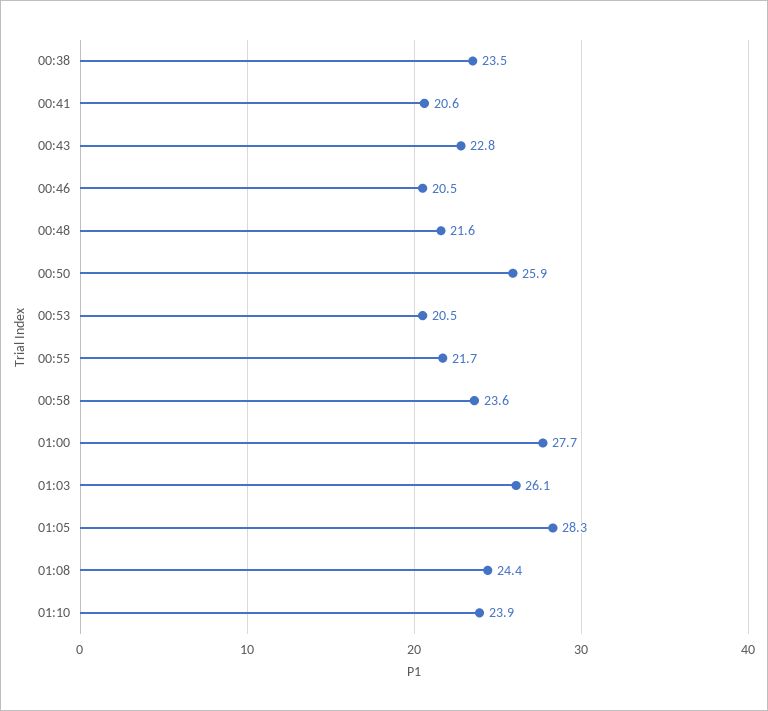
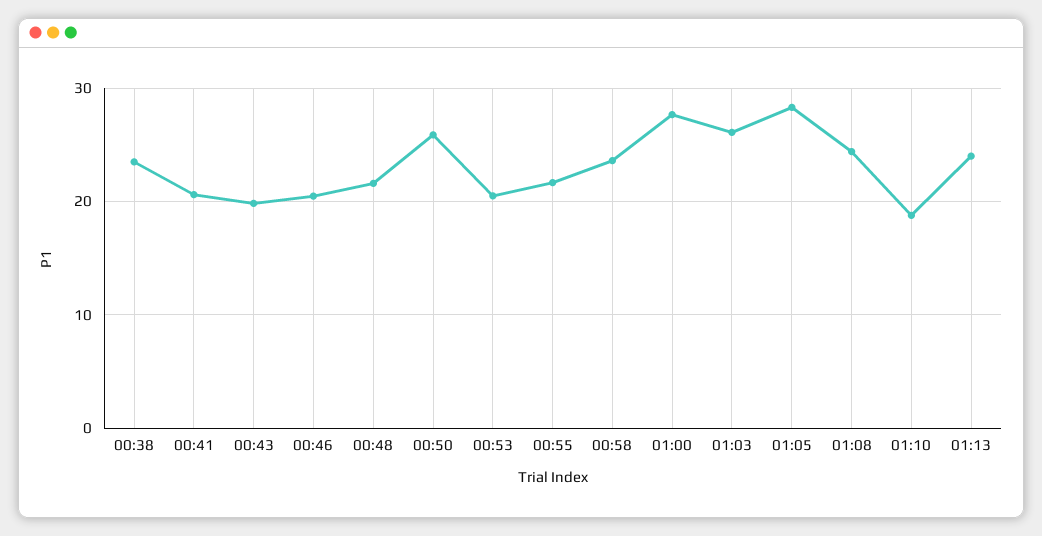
00:43: 22.8 -> 20
01:10: 23.9 -> 19
01:13: none -> 24

